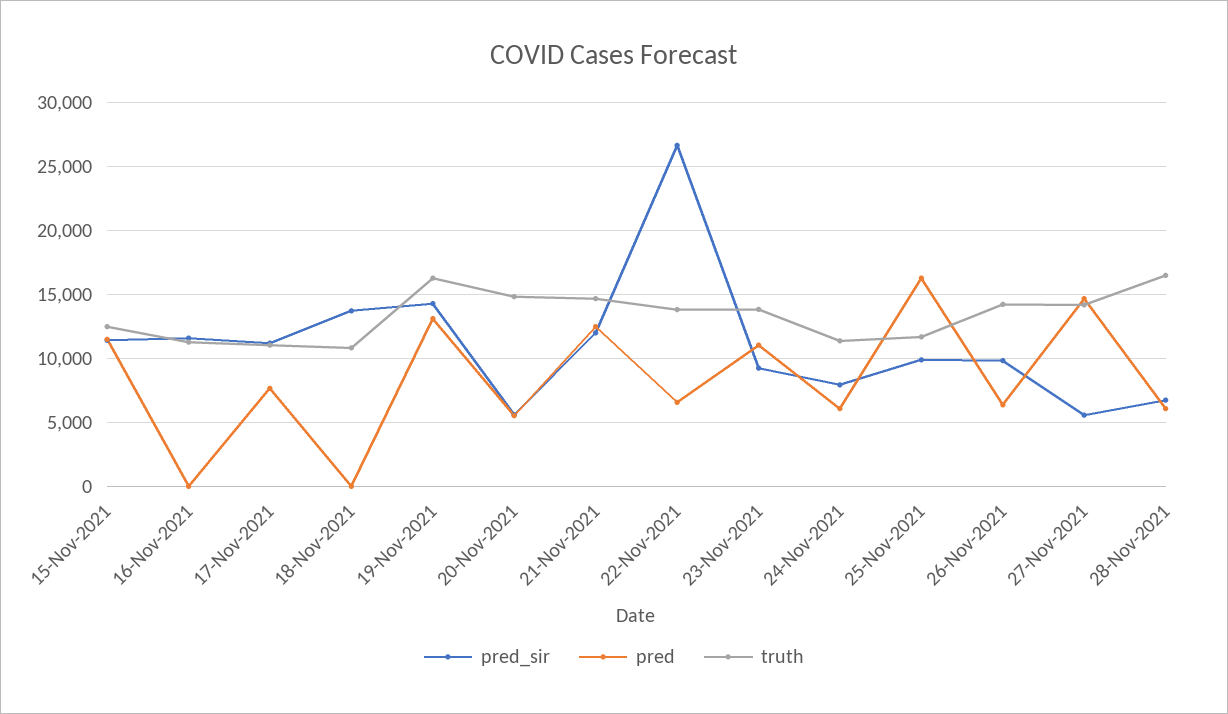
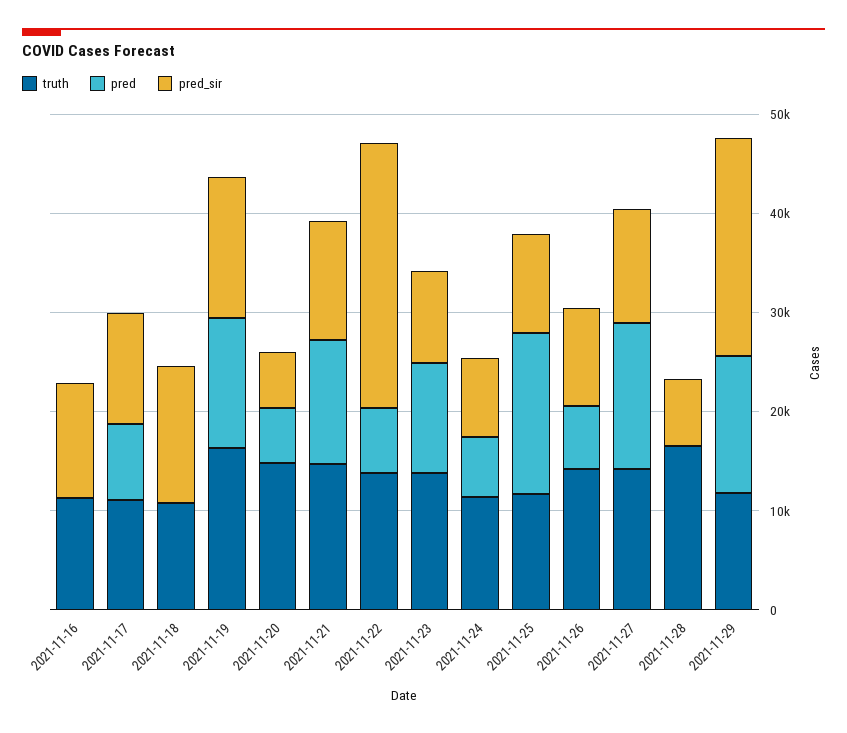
pred_sir, 15-Nov-2021: 11500 -> none
pred, 15-Nov-2021: 11500 -> none
truth, 15-Nov-2021: 12500 -> none
pred_sir, 27-Nov-2021: 5500 -> 12000
pred, 28-Nov-2021: 6000 -> 0
truth, 2021-11-29: none -> 12000
pred, 2021-11-29: none -> 14000
pred_sir, 2021-11-29: none -> 22000

